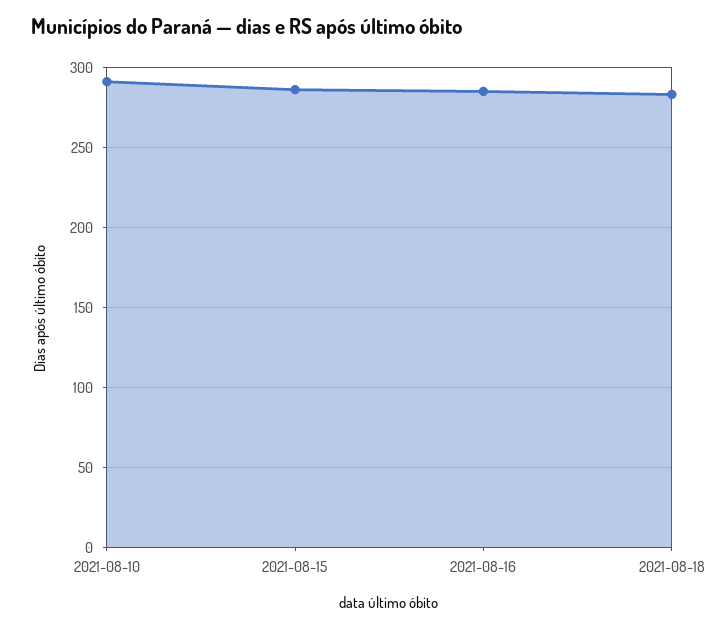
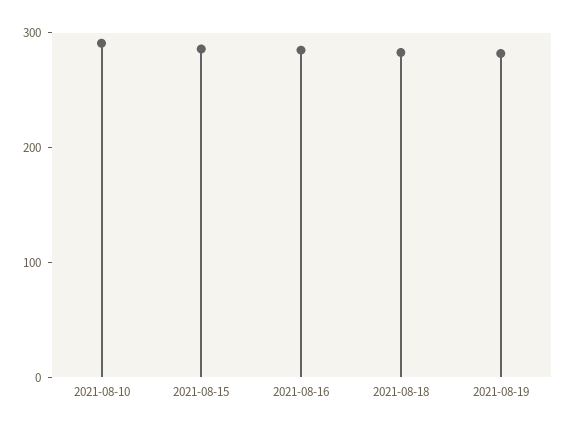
2021-08-19: none -> 280

